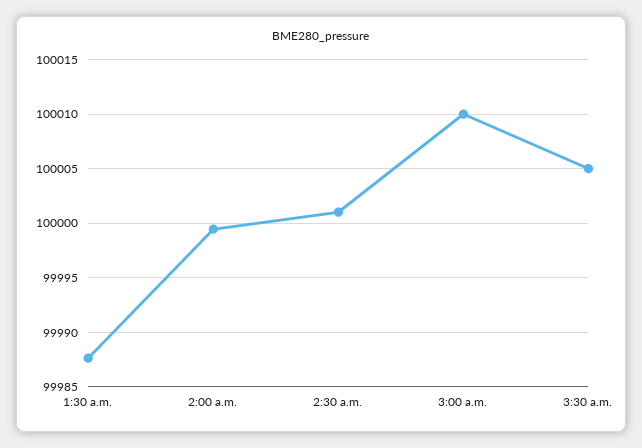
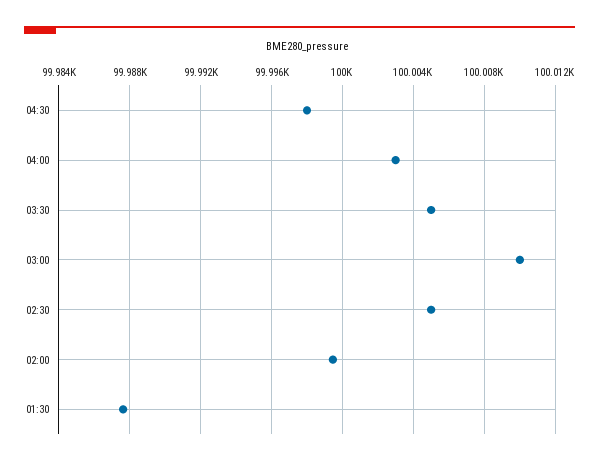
2:30 a.m.: 100001 -> 100005
04:30: none -> 99998
04:00: none -> 100003

